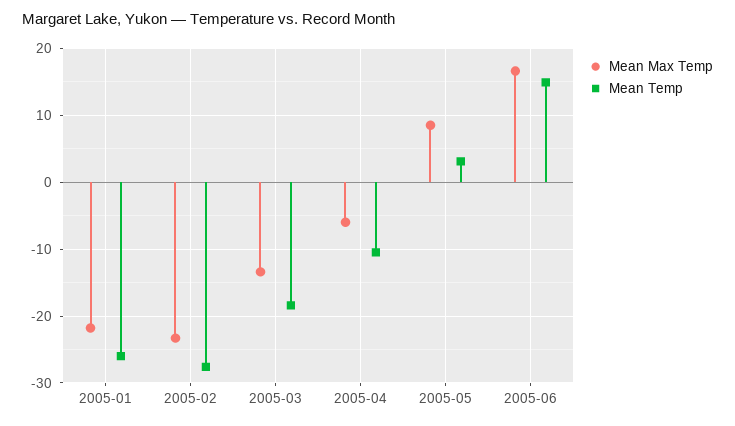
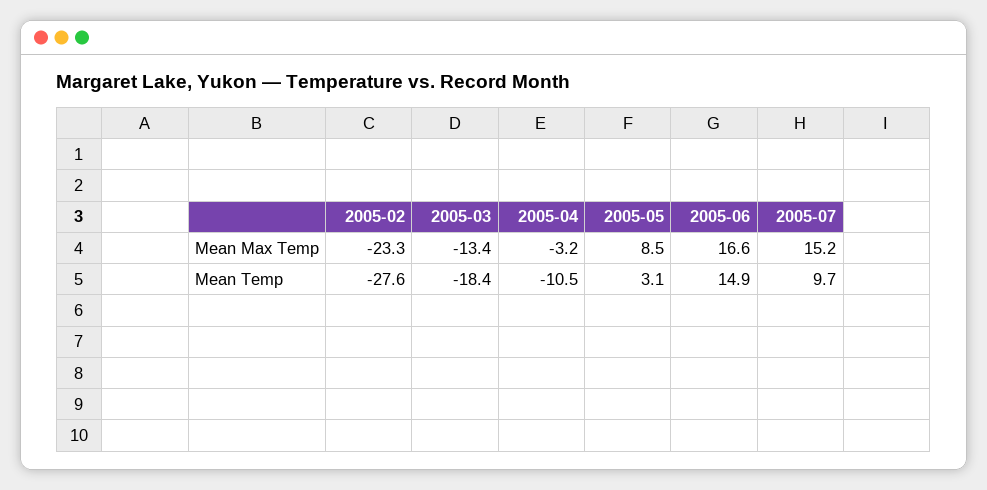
Mean Max Temp, 2005-01: -22 -> none
Mean Temp, 2005-01: -26 -> none
Mean Max Temp, 2005-04: -6 -> -3.2
Mean Max Temp, 2005-07: none -> 15.2
Mean Temp, 2005-07: none -> 9.7

